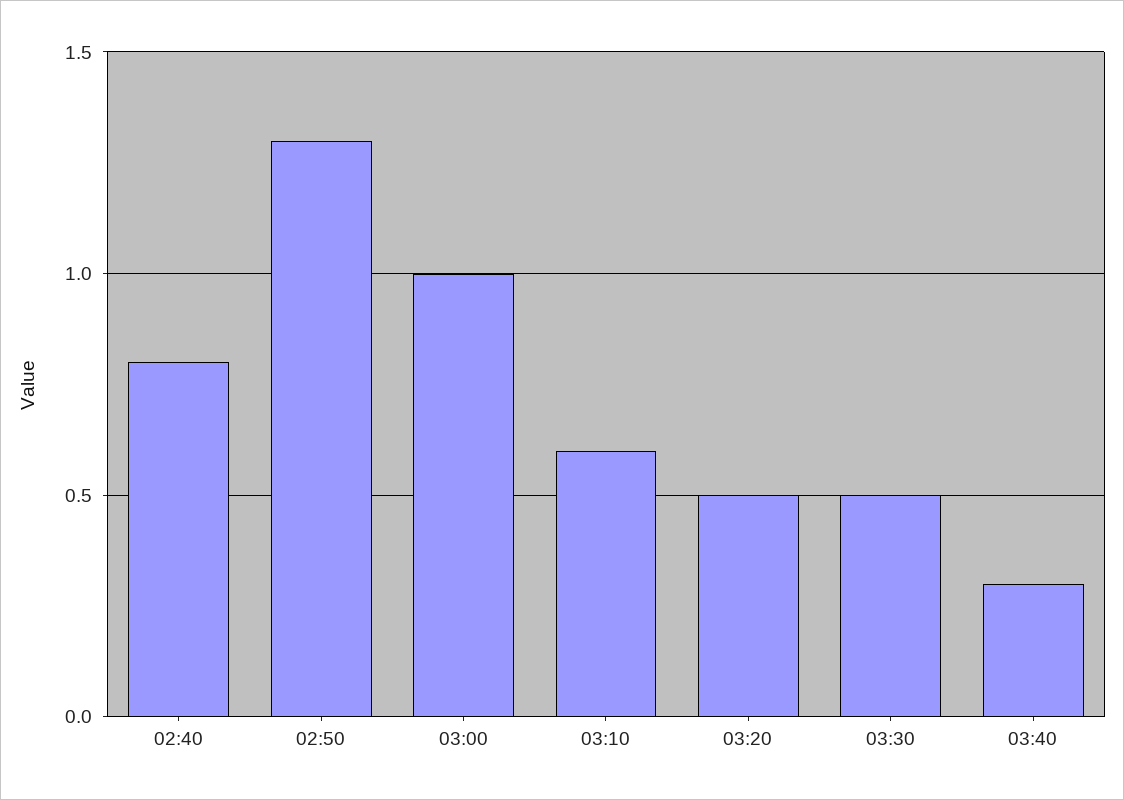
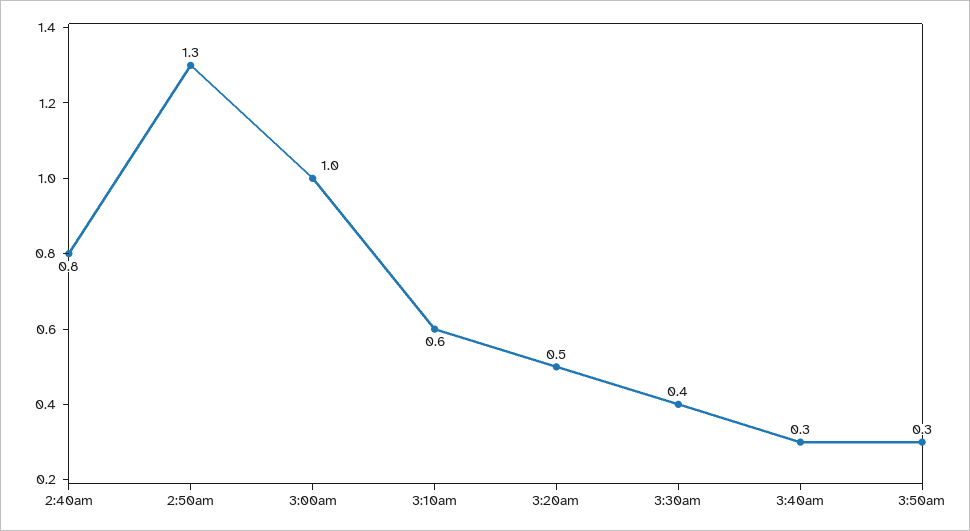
03:30: 0.5 -> 0.4
3:50am: none -> 0.3

